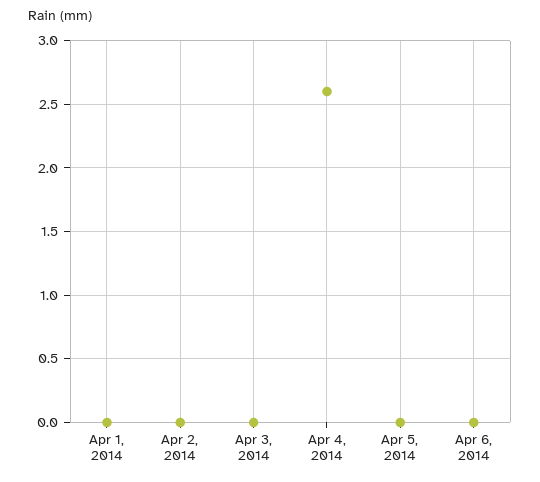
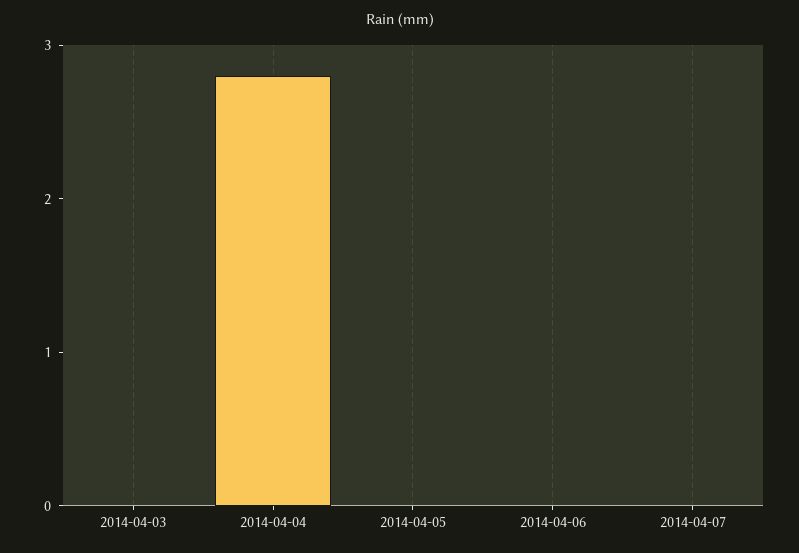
Apr 1, 2014: 0 -> none
Apr 2, 2014: 0 -> none
Apr 4, 2014: 2.6 -> 2.8
2014-04-07: none -> 0

